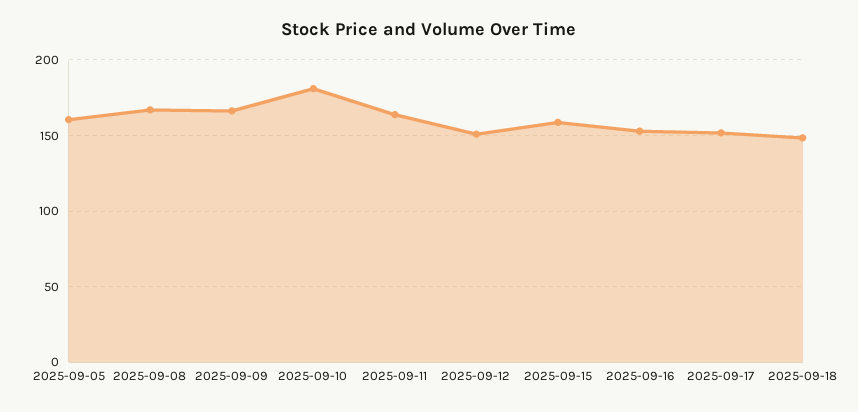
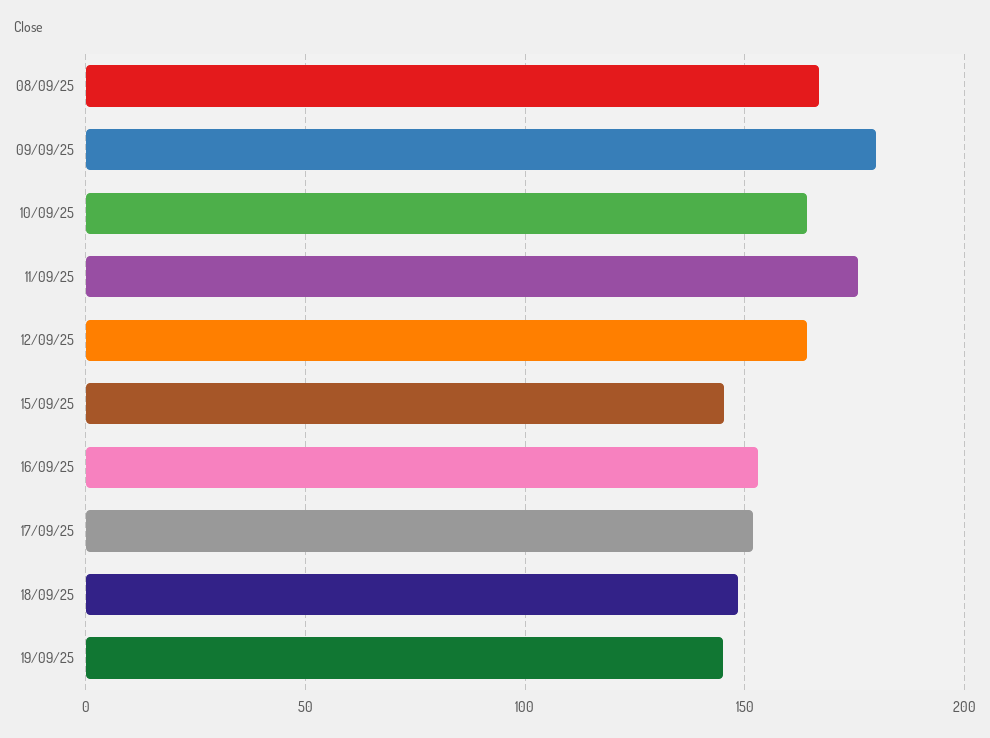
2025-09-05: 160 -> none
2025-09-09: 165 -> 180
2025-09-10: 180 -> 165
2025-09-11: 165 -> 175
2025-09-12: 150 -> 165
2025-09-15: 160 -> 145
19/09/25: none -> 145

